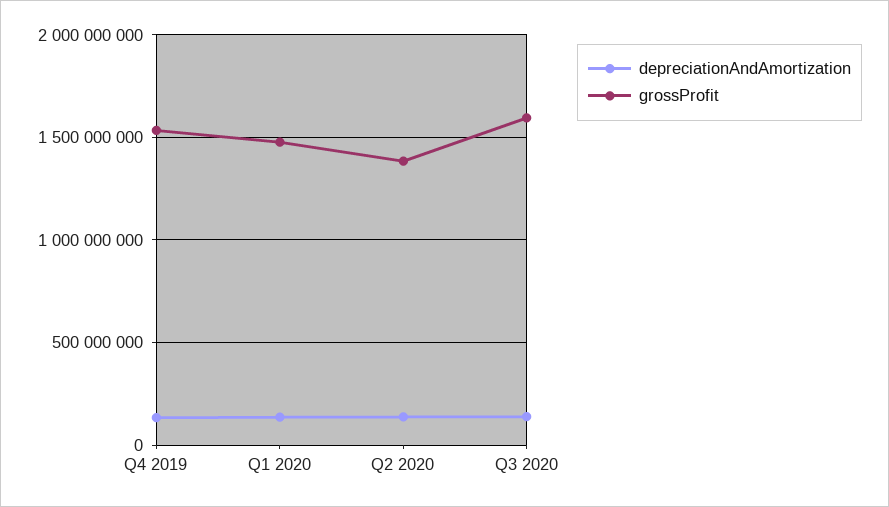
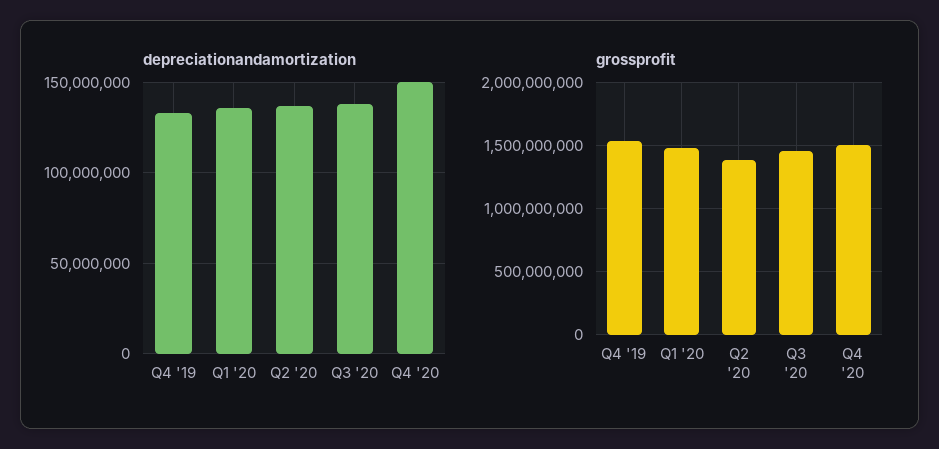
grossProfit, Q3 2020: 1600000000 -> 1450000000
depreciationAndAmortization, Q4 '20: none -> 150000000
grossProfit, Q4 '20: none -> 1500000000

